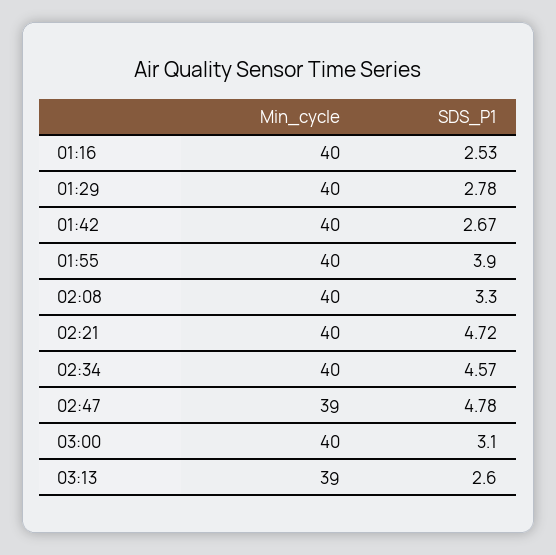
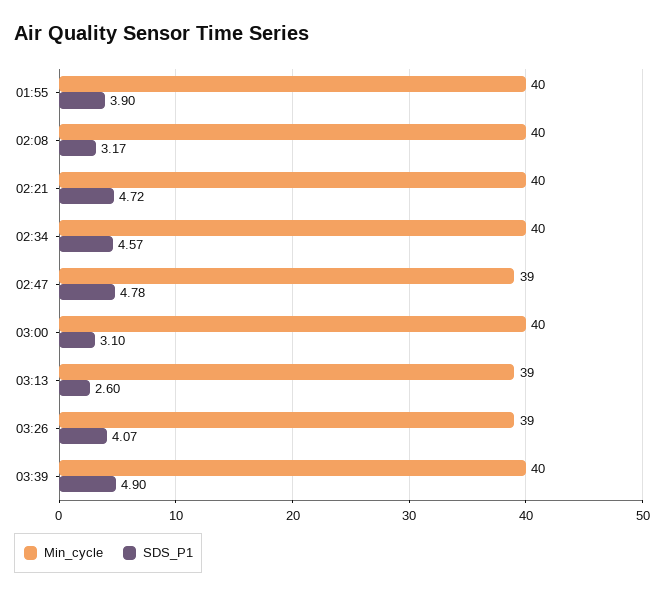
Min_cycle, 01:16: 40 -> none
SDS_P1, 01:16: 2.53 -> none
Min_cycle, 01:29: 40 -> none
SDS_P1, 01:29: 2.78 -> none
Min_cycle, 01:42: 40 -> none
SDS_P1, 01:42: 2.67 -> none
SDS_P1, 02:08: 3.3 -> 3.17
Min_cycle, 03:26: none -> 39
SDS_P1, 03:26: none -> 4.07
Min_cycle, 03:39: none -> 40
SDS_P1, 03:39: none -> 4.9

